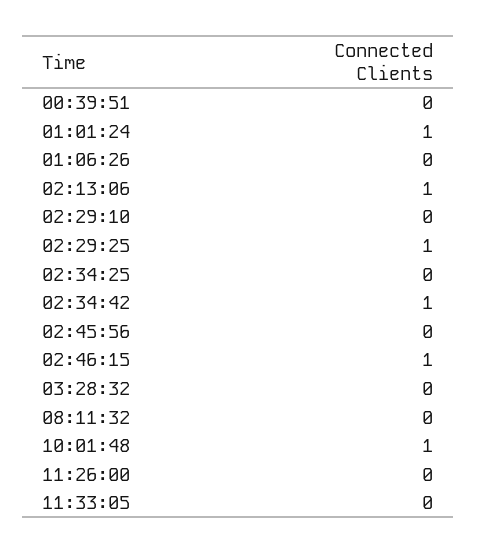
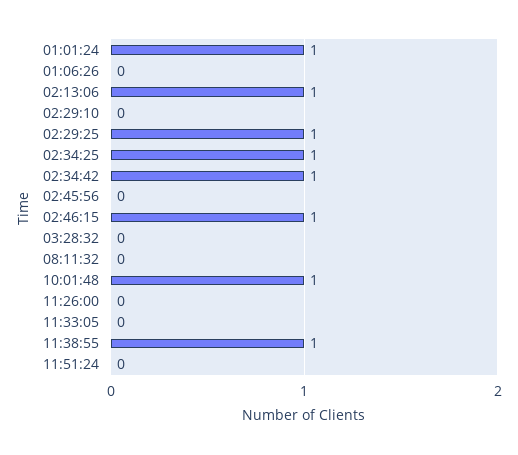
00:39:51: 0 -> none
02:34:25: 0 -> 1
11:38:55: none -> 1
11:51:24: none -> 0

